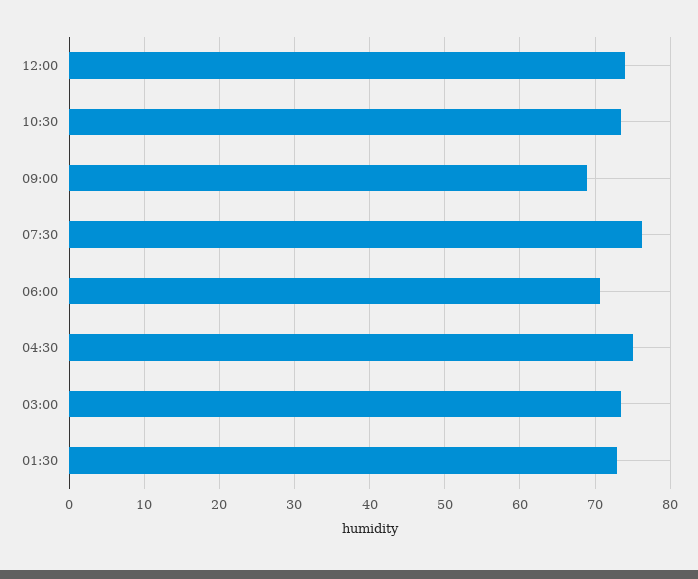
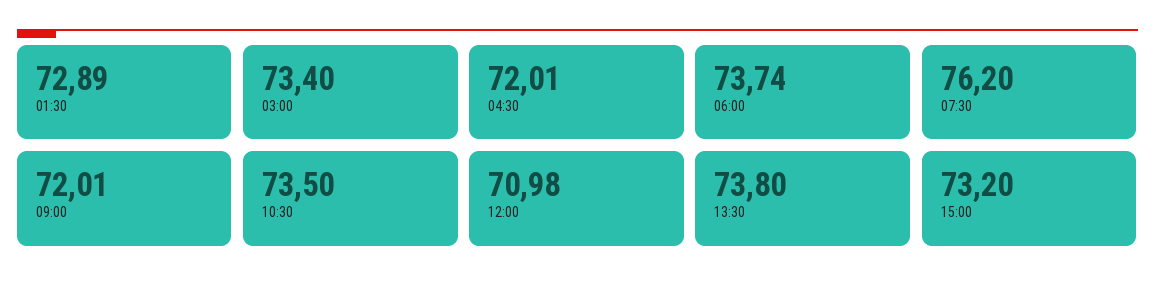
12:00: 74 -> 70.98
09:00: 69 -> 72.01
06:00: 71 -> 73.74
04:30: 75 -> 72.01
13:30: none -> 73.8
15:00: none -> 73.2

